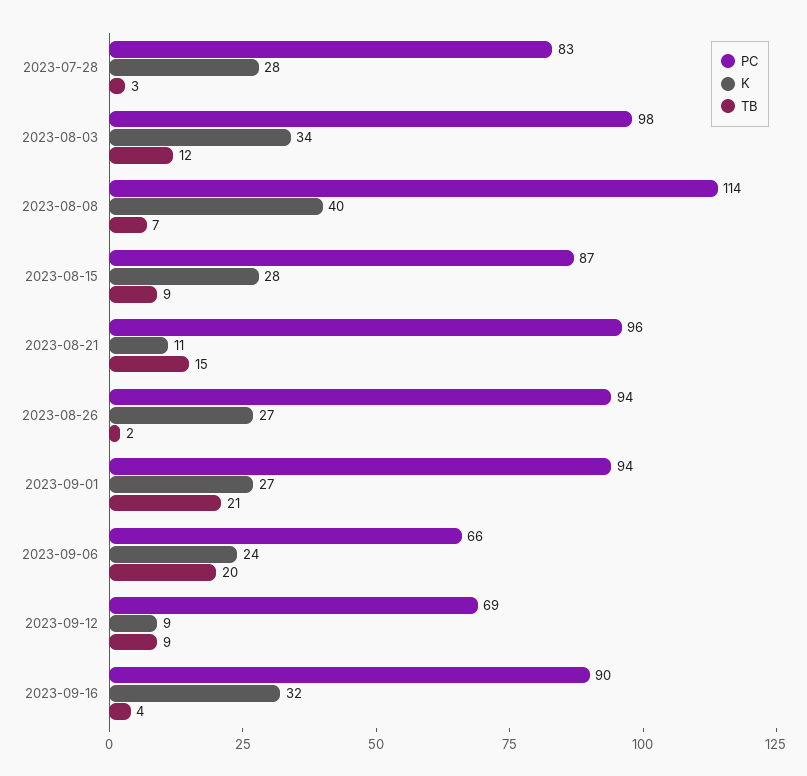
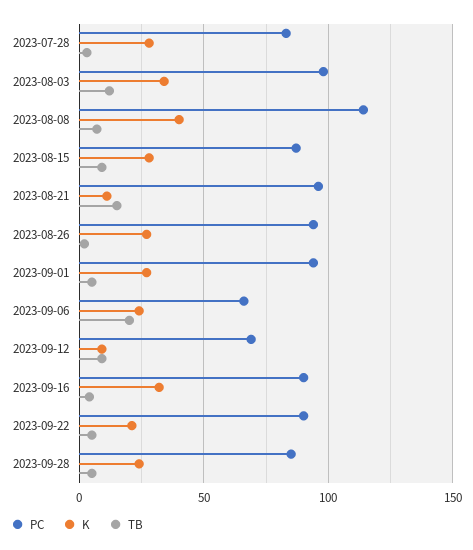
TB, 2023-09-01: 21 -> 5
PC, 2023-09-22: none -> 90
K, 2023-09-22: none -> 20
TB, 2023-09-22: none -> 5
PC, 2023-09-28: none -> 85
K, 2023-09-28: none -> 25
TB, 2023-09-28: none -> 5

